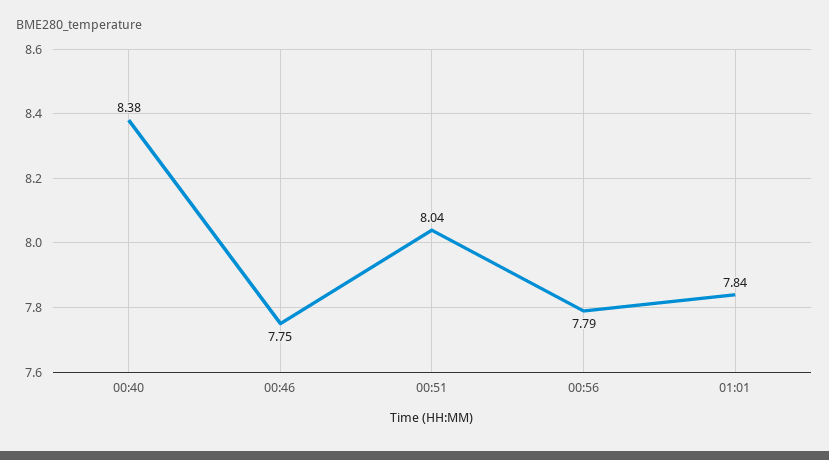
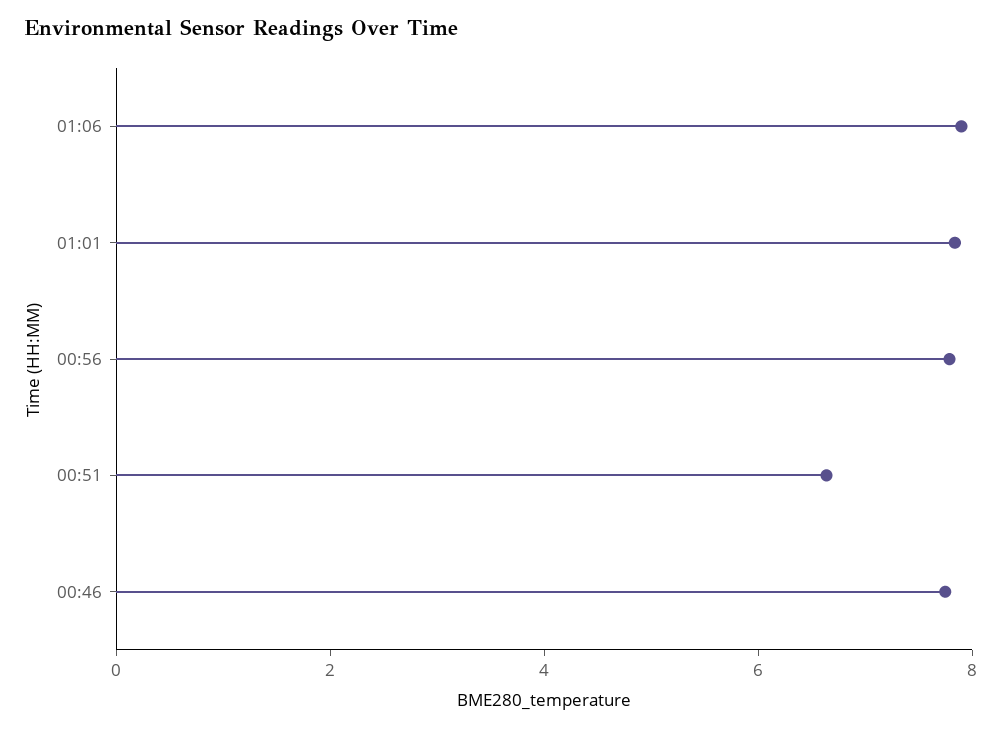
00:40: 8.38 -> none
00:51: 8.04 -> 6.5
01:06: none -> 8

